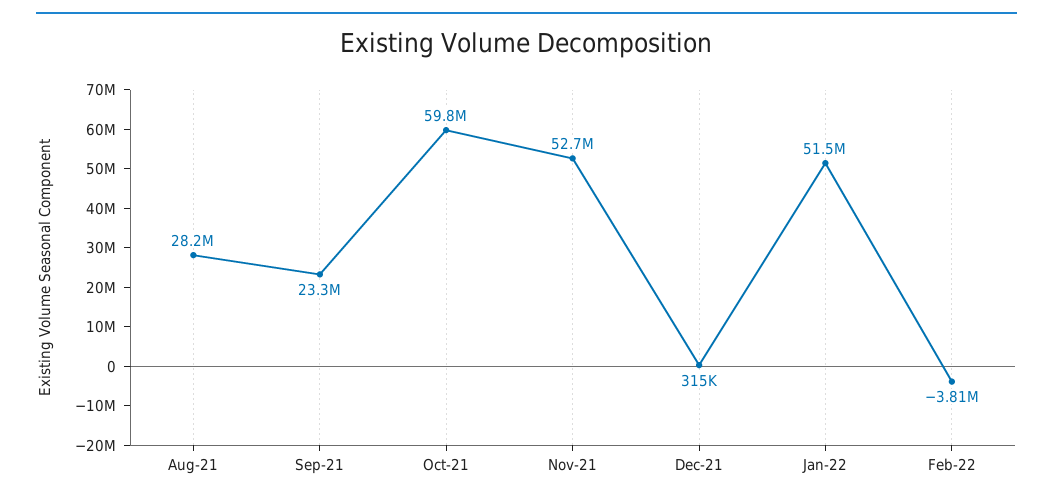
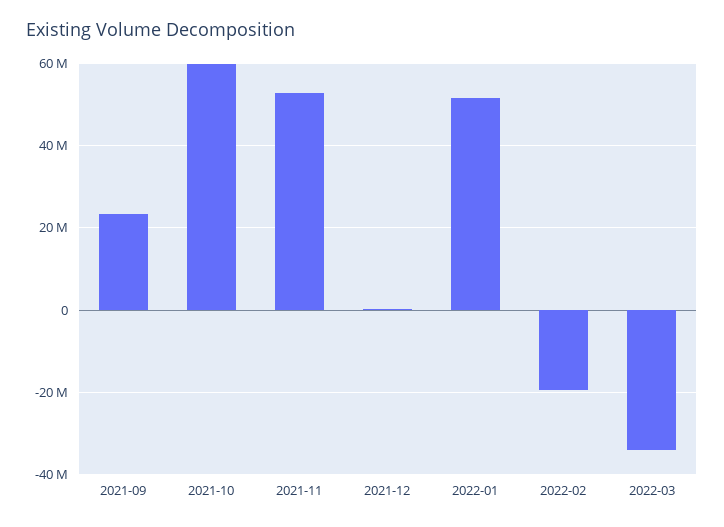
Aug-21: 28200000 -> none
Feb-22: -3810000 -> -20000000
2022-03: none -> -34000000

